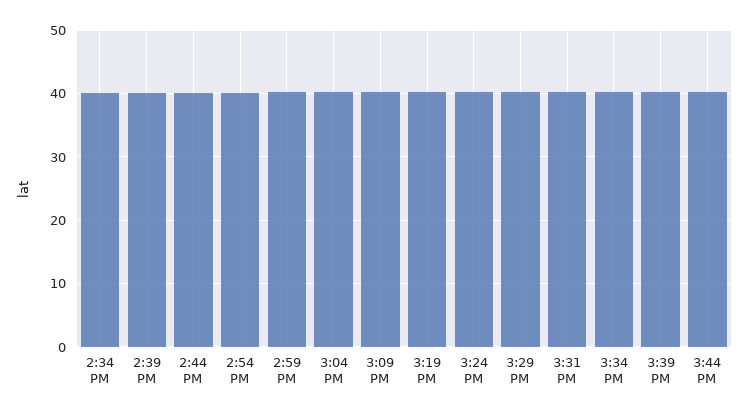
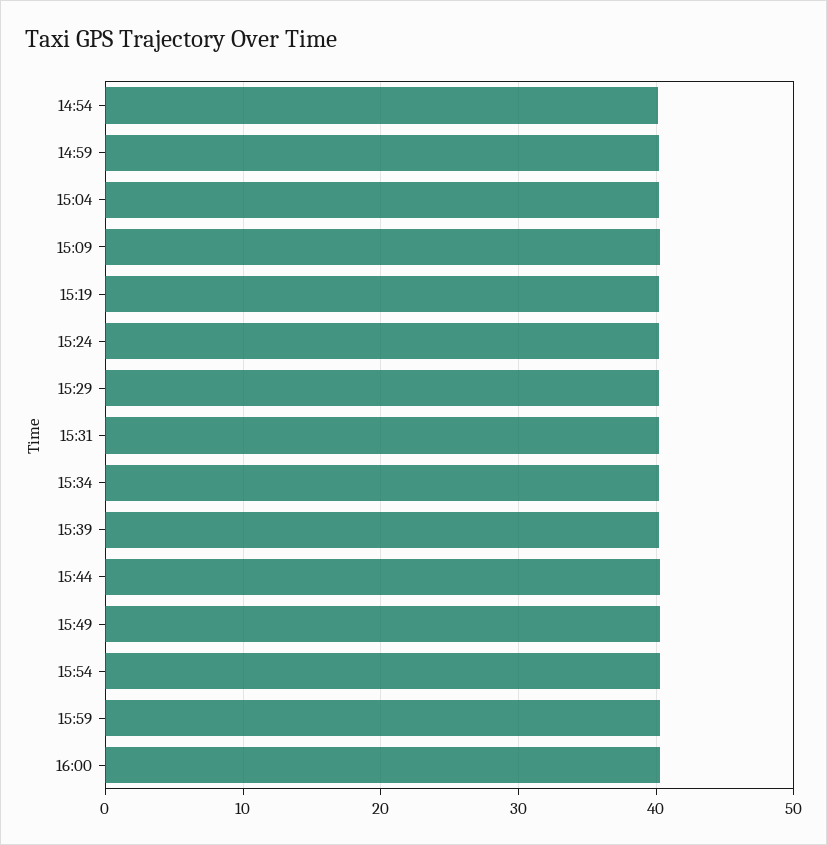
2:34 PM: 40 -> none
2:39 PM: 40 -> none
2:44 PM: 40 -> none
15:49: none -> 40
15:54: none -> 40
15:59: none -> 40
16:00: none -> 40

